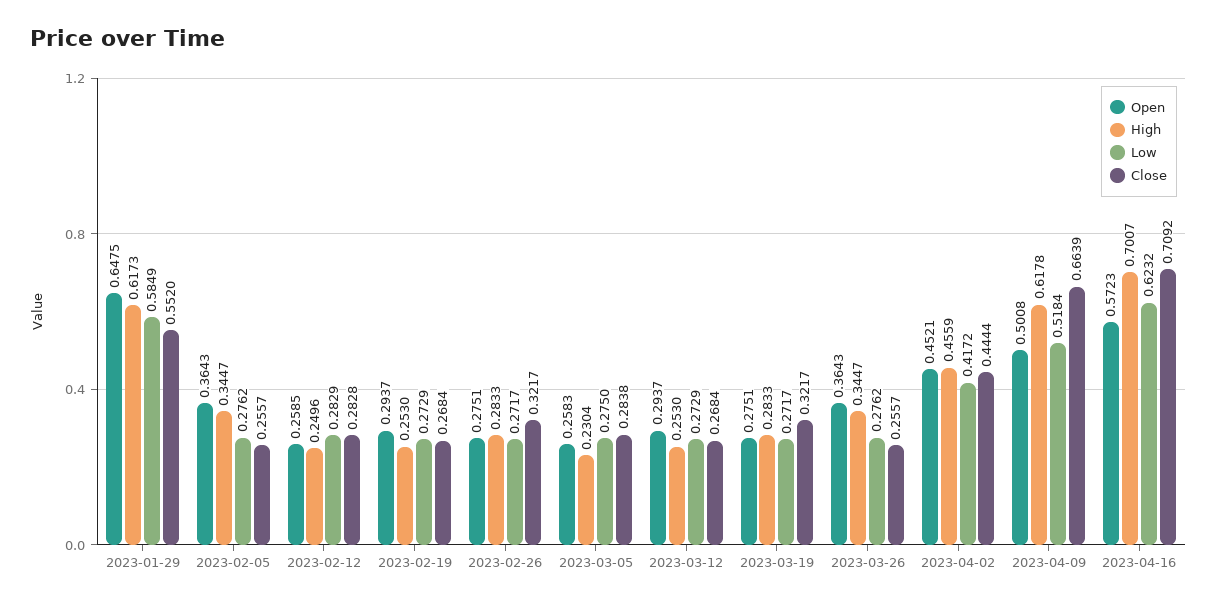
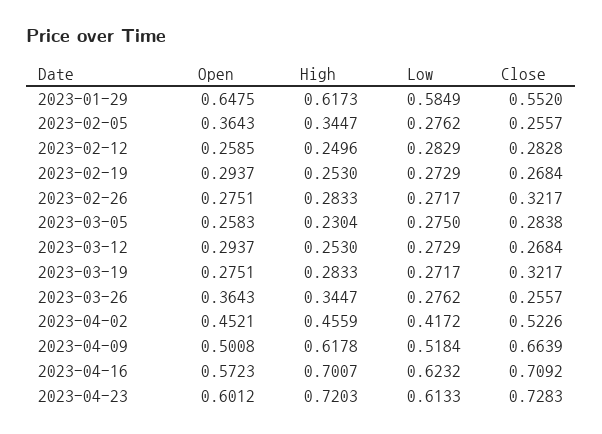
Close, 2023-04-02: 0.4444 -> 0.5226
Open, 2023-04-23: none -> 0.6012
High, 2023-04-23: none -> 0.7203
Low, 2023-04-23: none -> 0.6133
Close, 2023-04-23: none -> 0.7283

